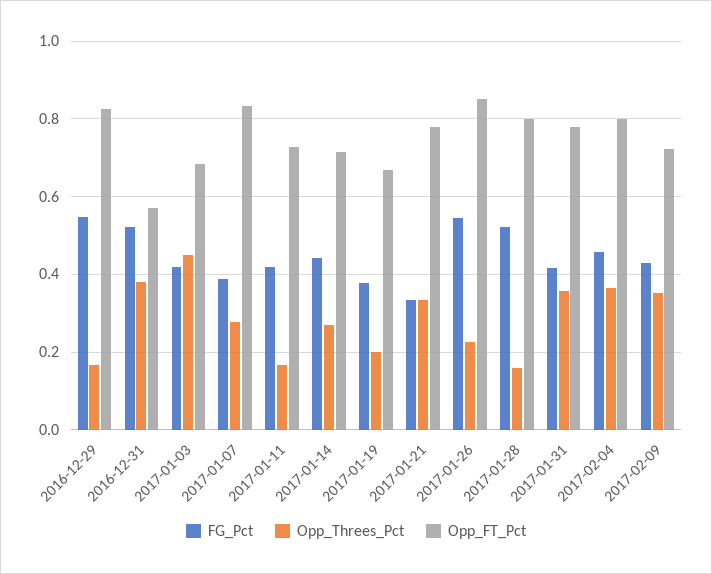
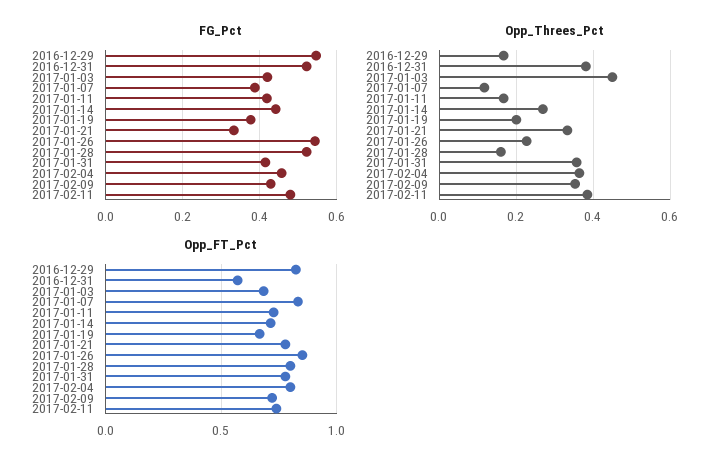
Opp_Threes_Pct, 2017-01-07: 0.28 -> 0.12
FG_Pct, 2017-02-11: none -> 0.48
Opp_Threes_Pct, 2017-02-11: none -> 0.38
Opp_FT_Pct, 2017-02-11: none -> 0.75

